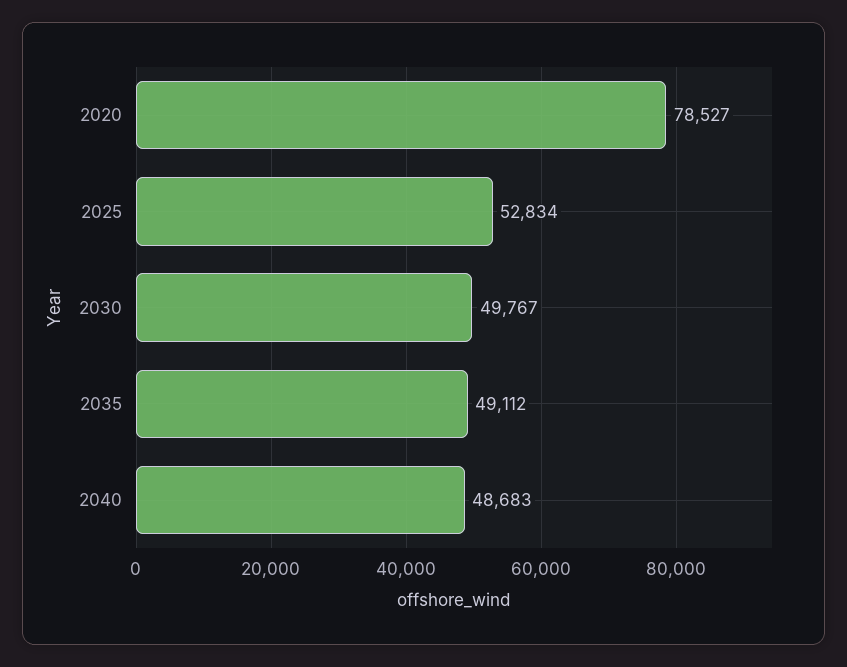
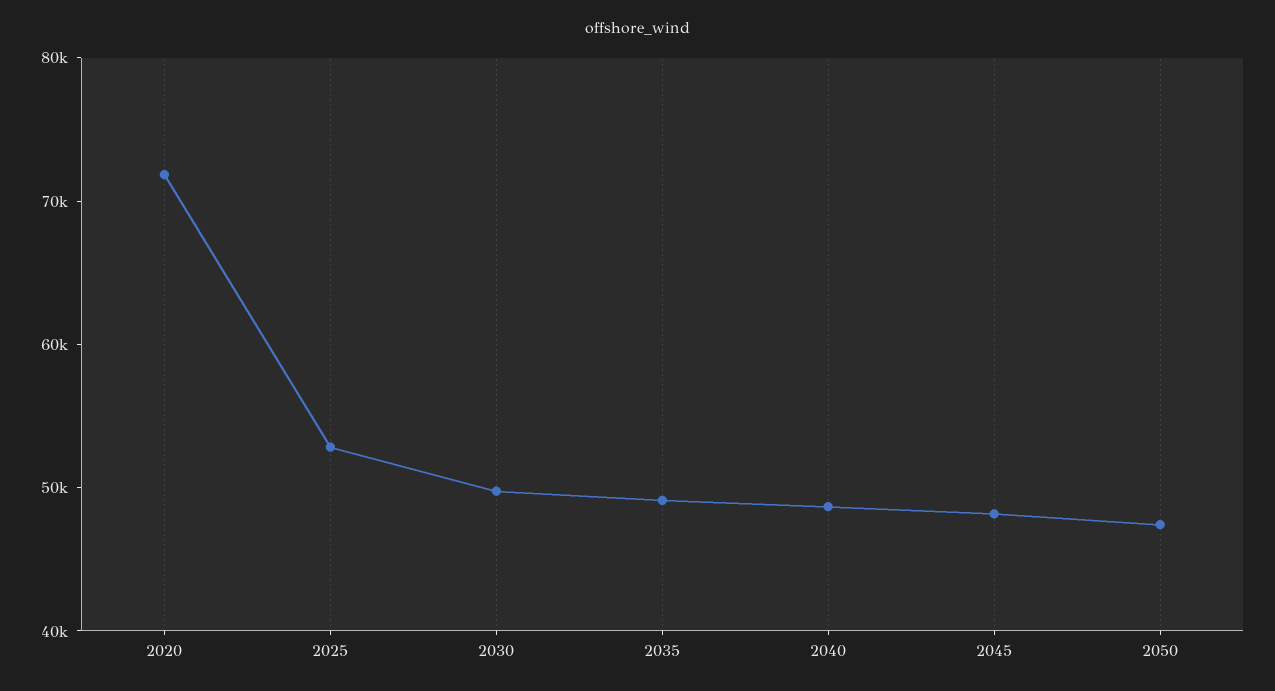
2020: 78527 -> 72000
2045: none -> 48000
2050: none -> 48000

